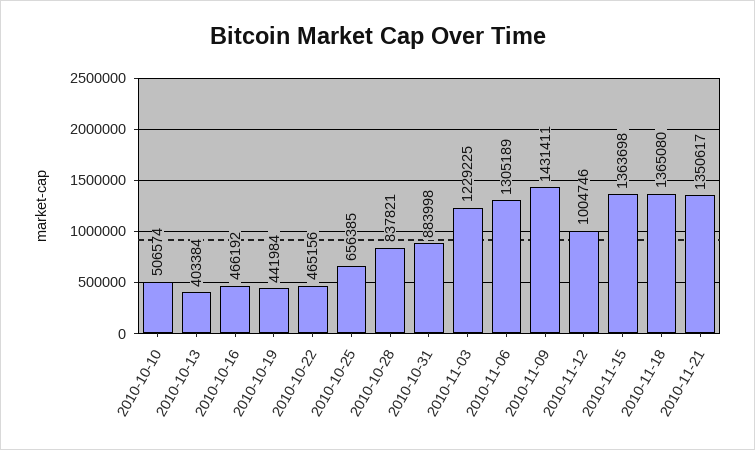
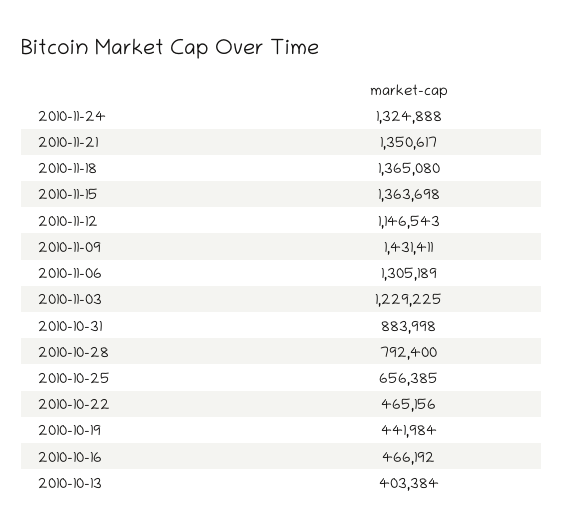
2010-10-10: 506574 -> none
2010-10-28: 837821 -> 792400
2010-11-12: 1004746 -> 1146543
2010-11-24: none -> 1324888

